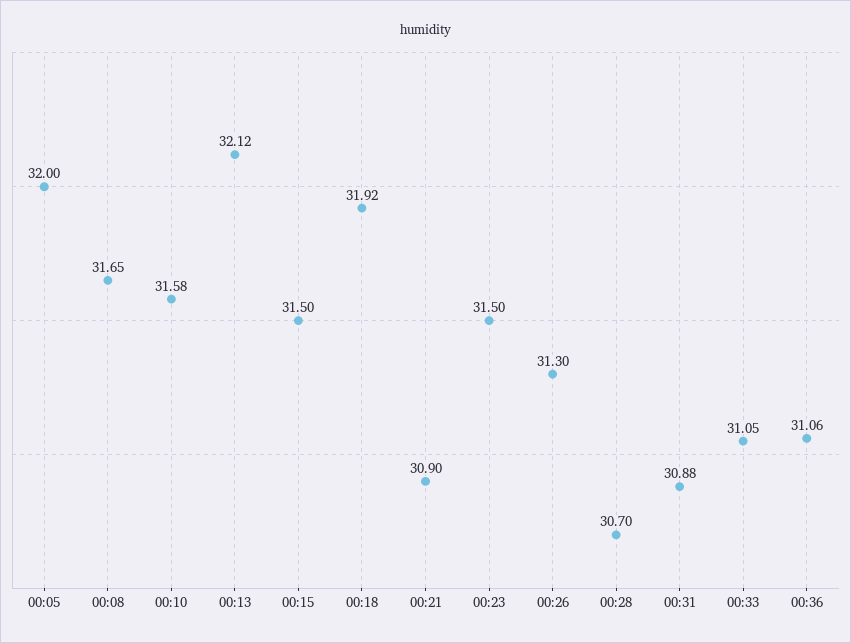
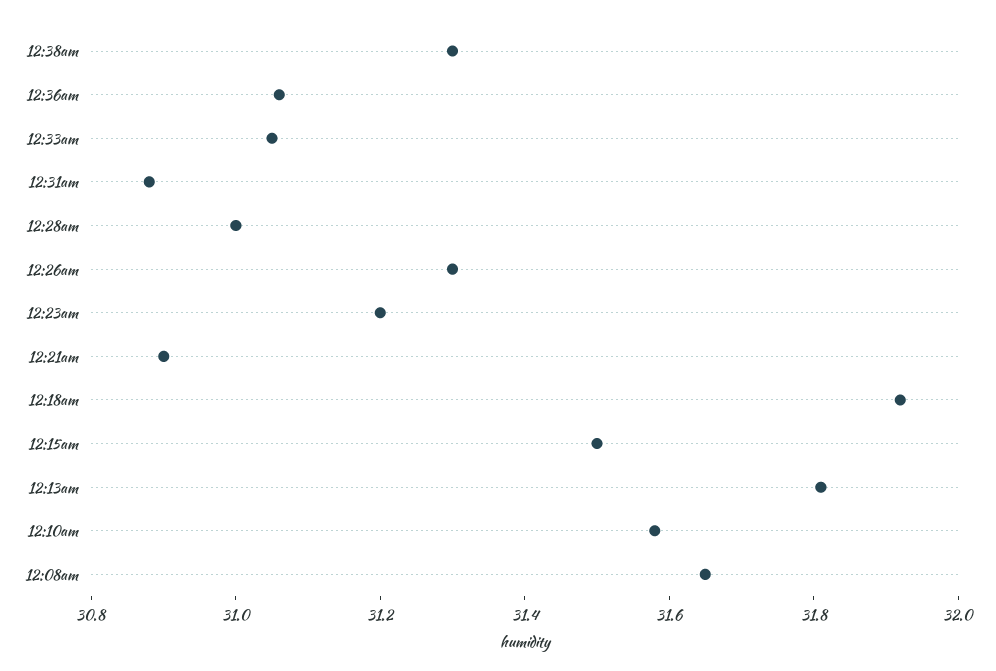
00:05: 32 -> none
00:13: 32.12 -> 31.8
00:23: 31.5 -> 31.2
00:28: 30.7 -> 31
12:38am: none -> 31.3

